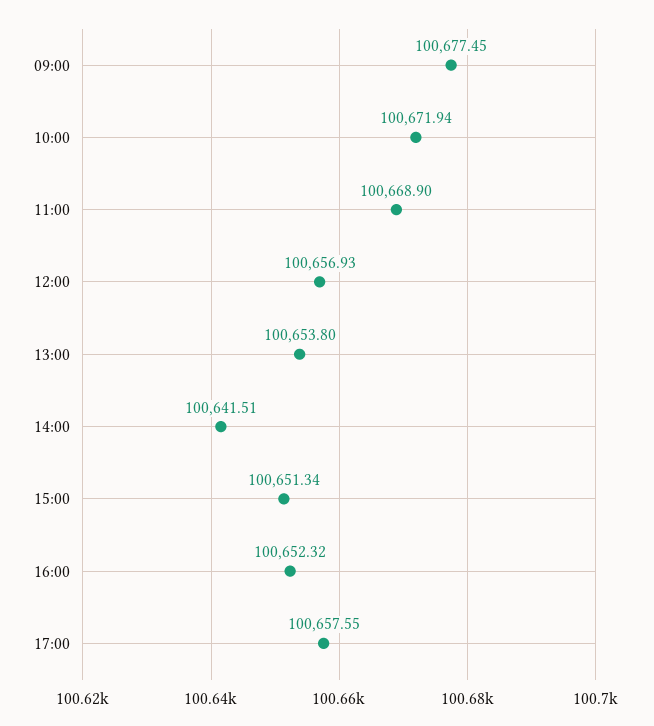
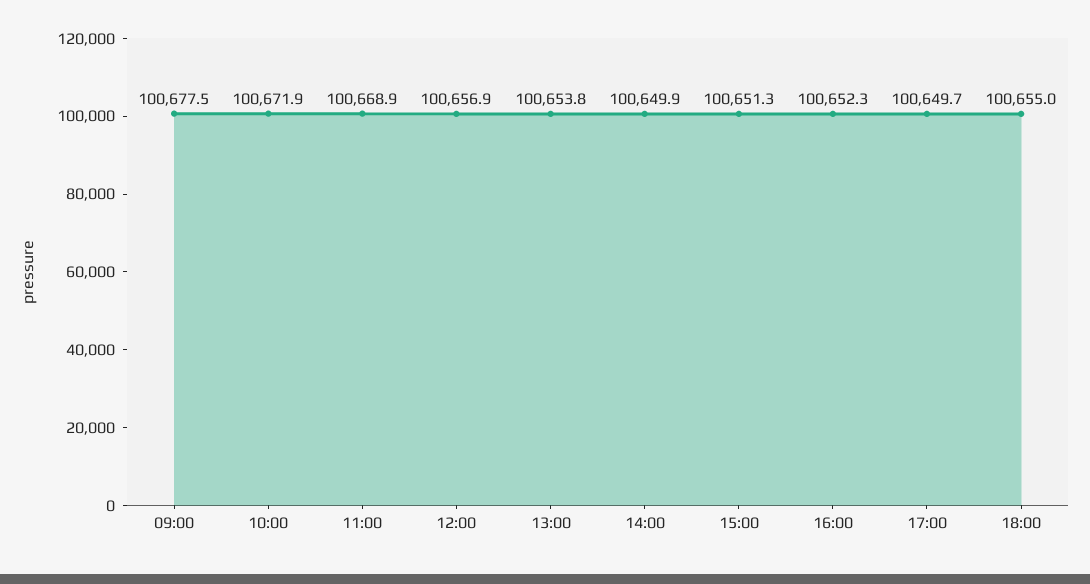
14:00: 100641.51 -> 100649.9
17:00: 100657.55 -> 100649.7
18:00: none -> 100655

